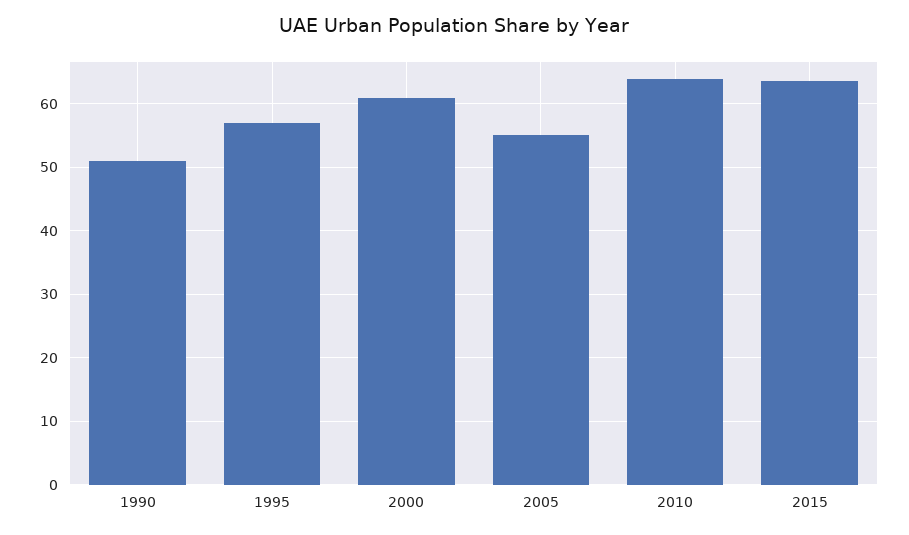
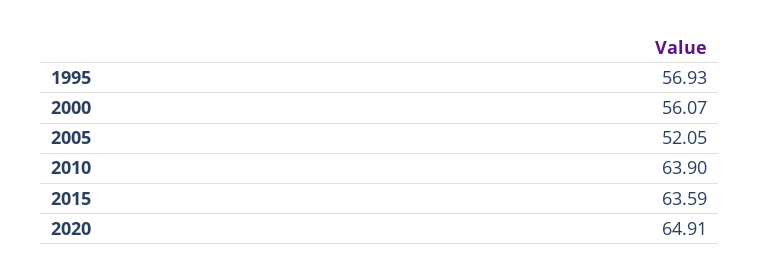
1990: 51 -> none
2000: 61 -> 56.07
2005: 55 -> 52.05
2020: none -> 64.91

